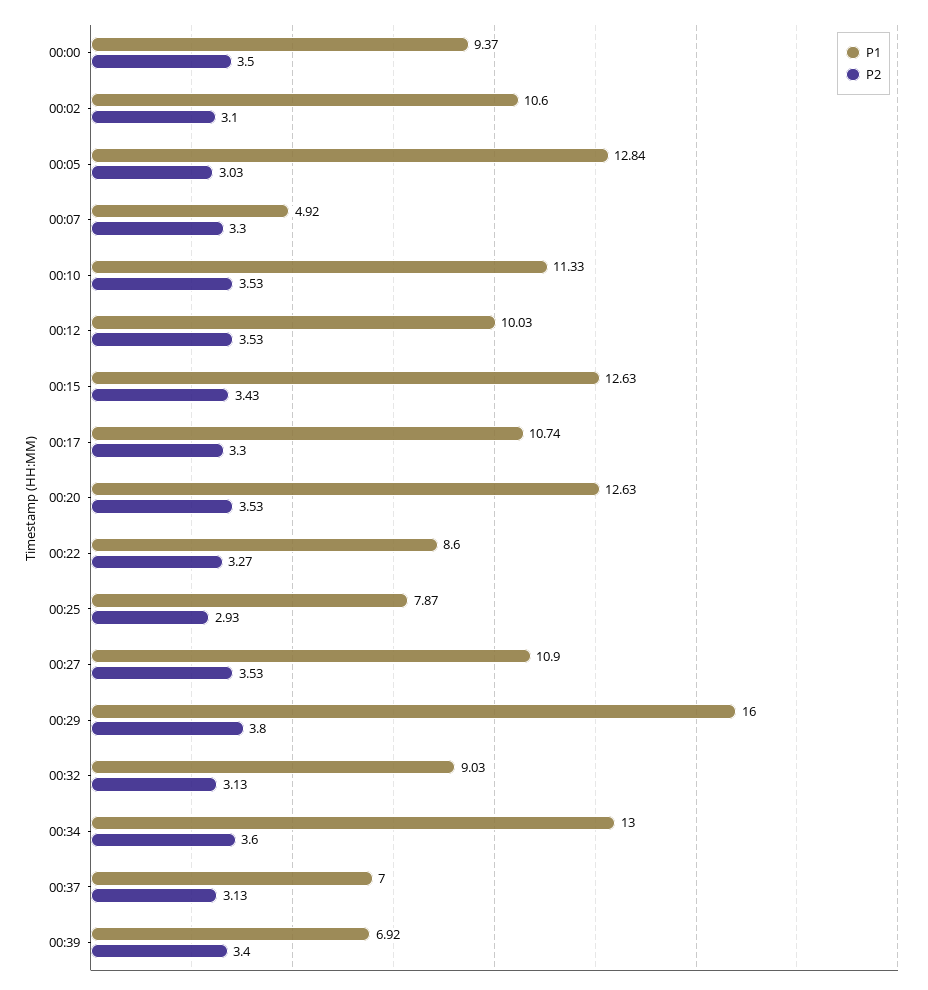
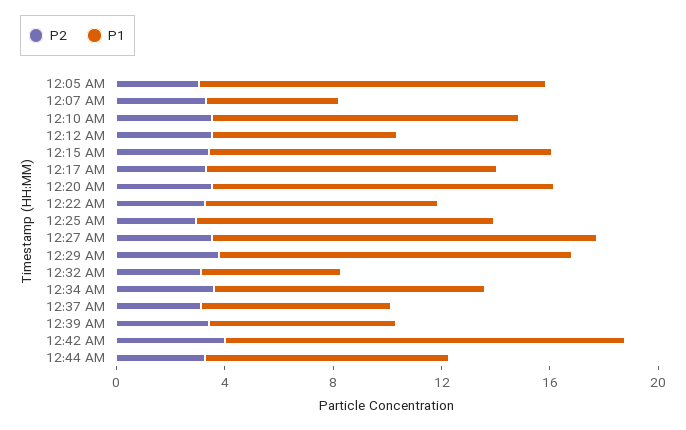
P1, 00:00: 9.37 -> none
P2, 00:00: 3.5 -> none
P1, 00:02: 10.6 -> none
P2, 00:02: 3.1 -> none
P1, 00:12: 10.03 -> 7
P1, 00:25: 7.87 -> 11
P1, 00:27: 10.9 -> 14
P1, 00:29: 16 -> 13
P1, 00:32: 9.03 -> 5
P1, 00:34: 13 -> 10
P2, 12:42 AM: none -> 4
P1, 12:42 AM: none -> 15
P2, 12:44 AM: none -> 3
P1, 12:44 AM: none -> 9

